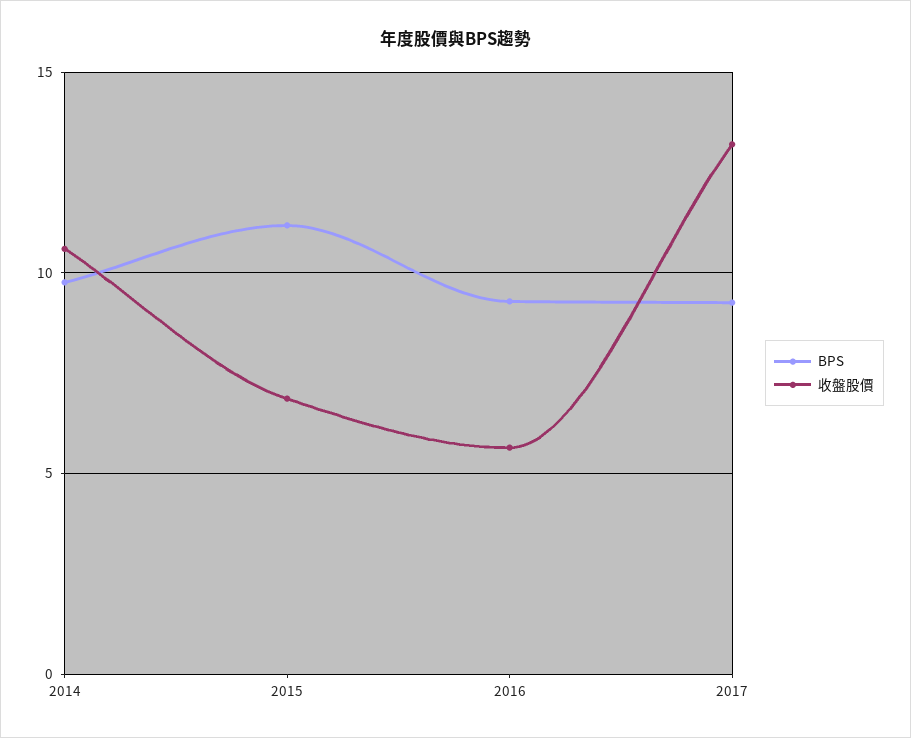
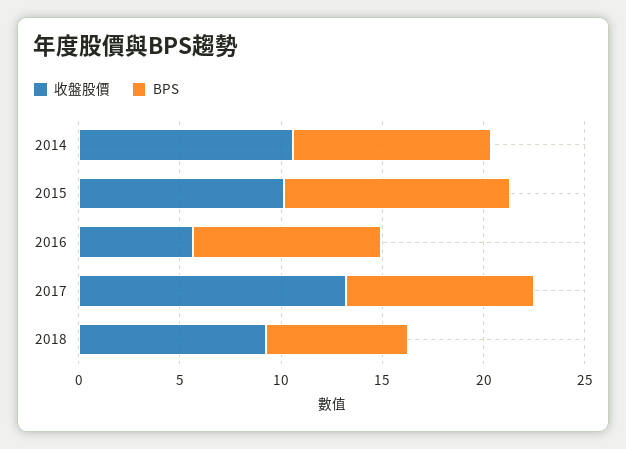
收盤股價, 2015: 7 -> 10
收盤股價, 2018: none -> 9
BPS, 2018: none -> 7

